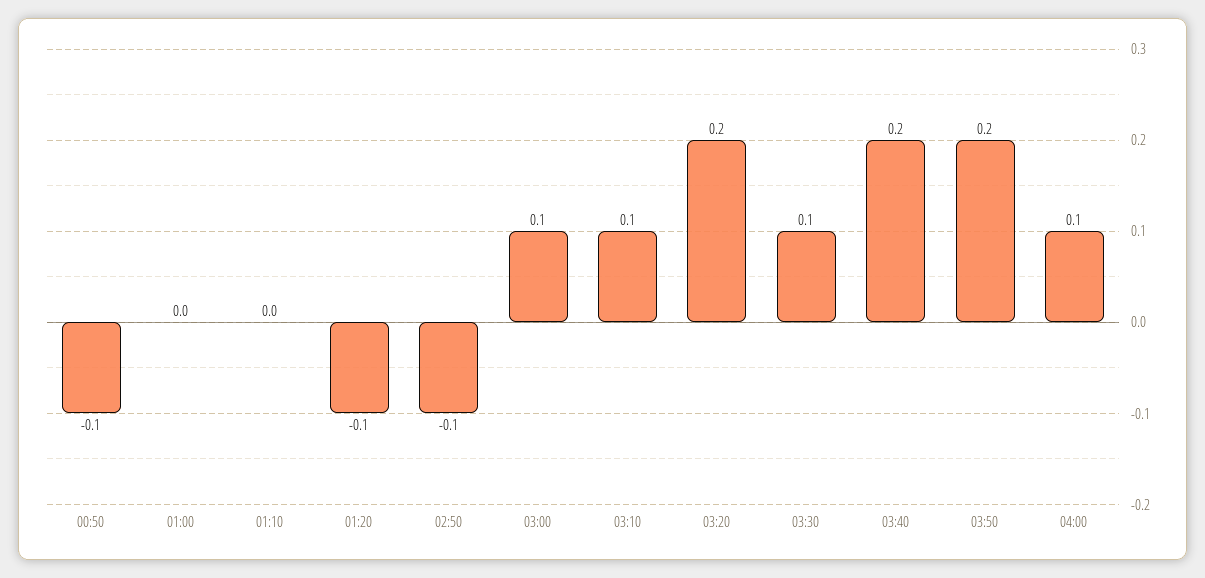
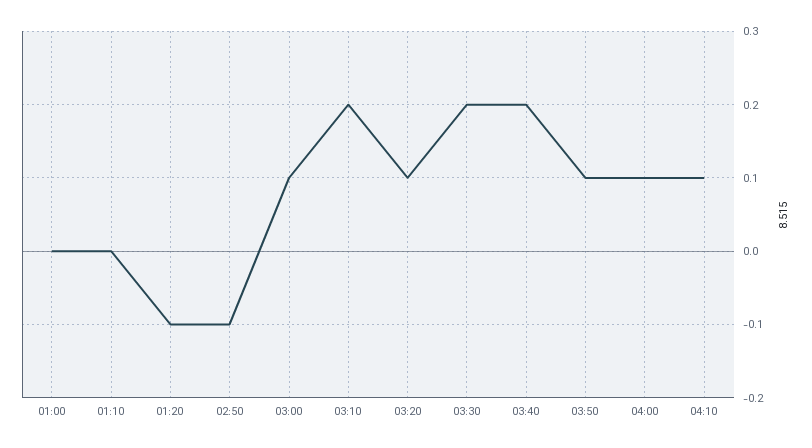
00:50: -0.1 -> none
03:10: 0.1 -> 0.2
03:20: 0.2 -> 0.1
03:30: 0.1 -> 0.2
03:50: 0.2 -> 0.1
04:10: none -> 0.1

